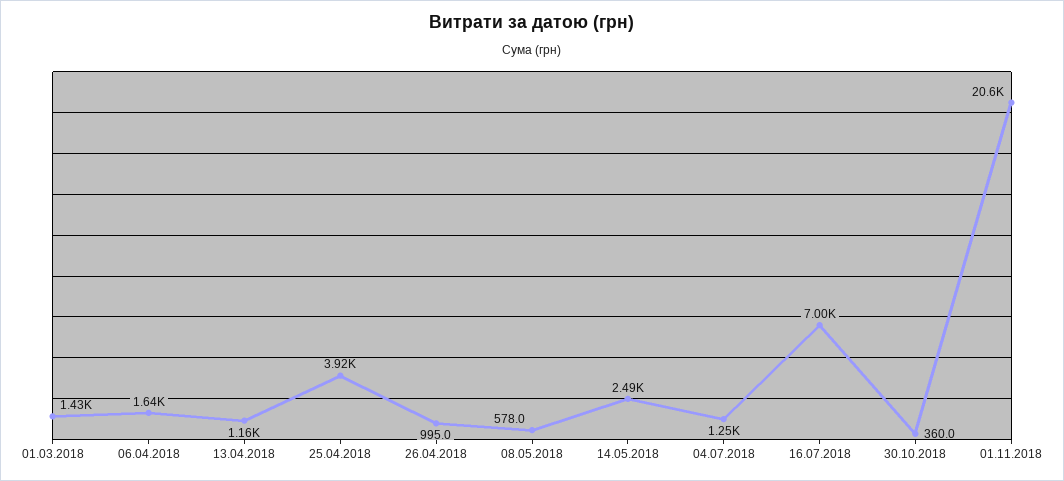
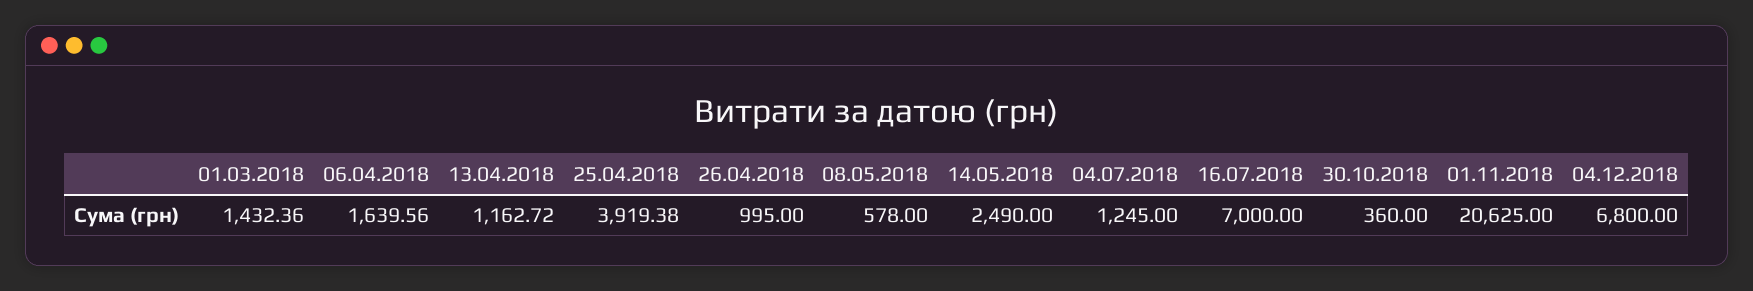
04.12.2018: none -> 6800

